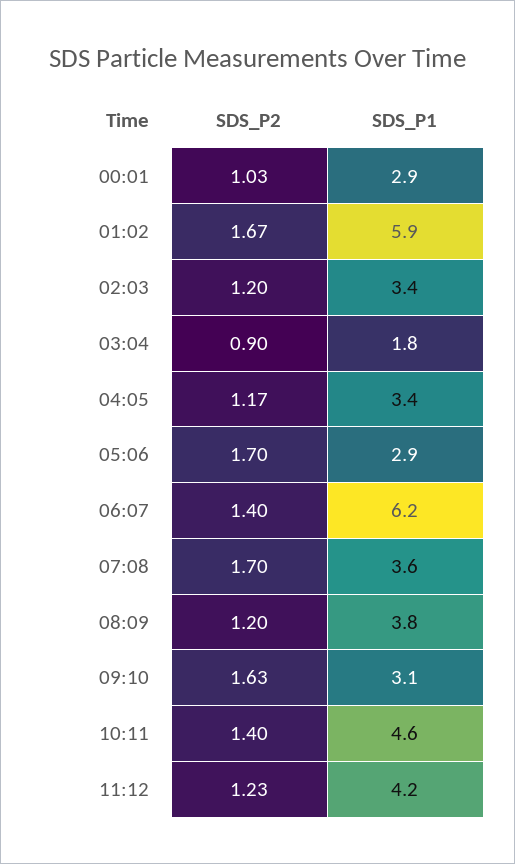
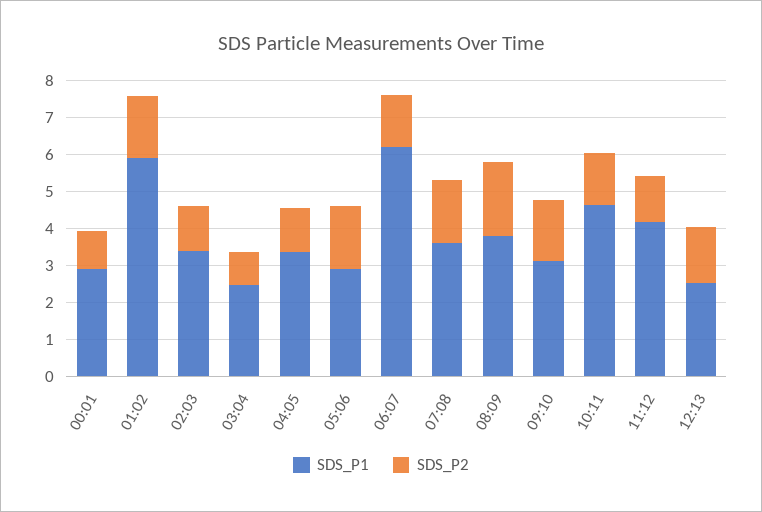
SDS_P1, 03:04: 1.8 -> 2.5
SDS_P2, 08:09: 1.2 -> 2
SDS_P1, 12:13: none -> 2.5
SDS_P2, 12:13: none -> 1.5

